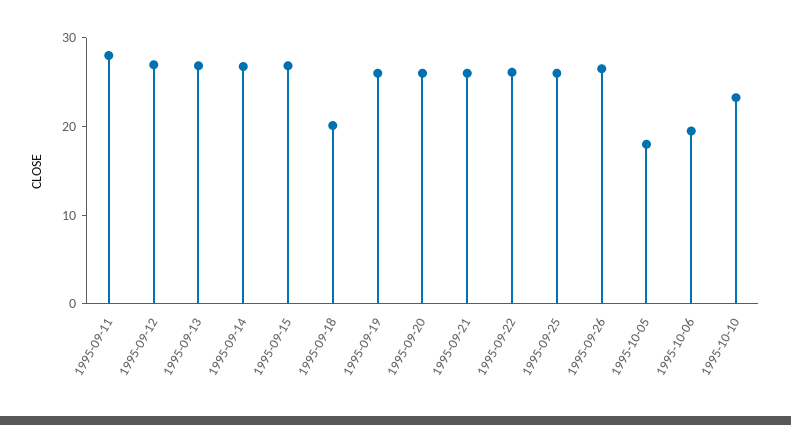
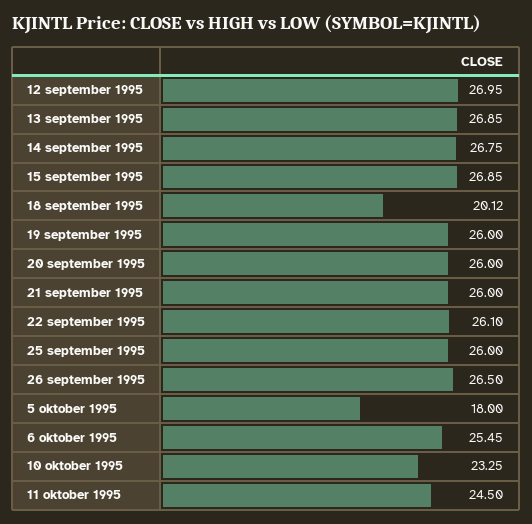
1995-09-11: 28 -> none
1995-10-06: 20 -> 25.45
11 oktober 1995: none -> 24.5

